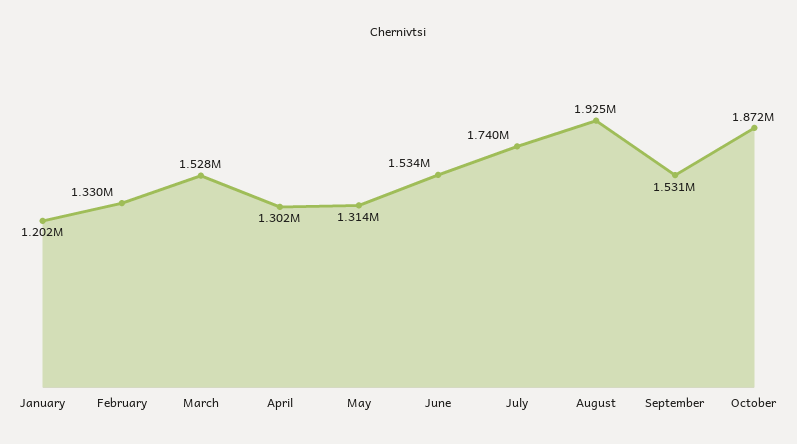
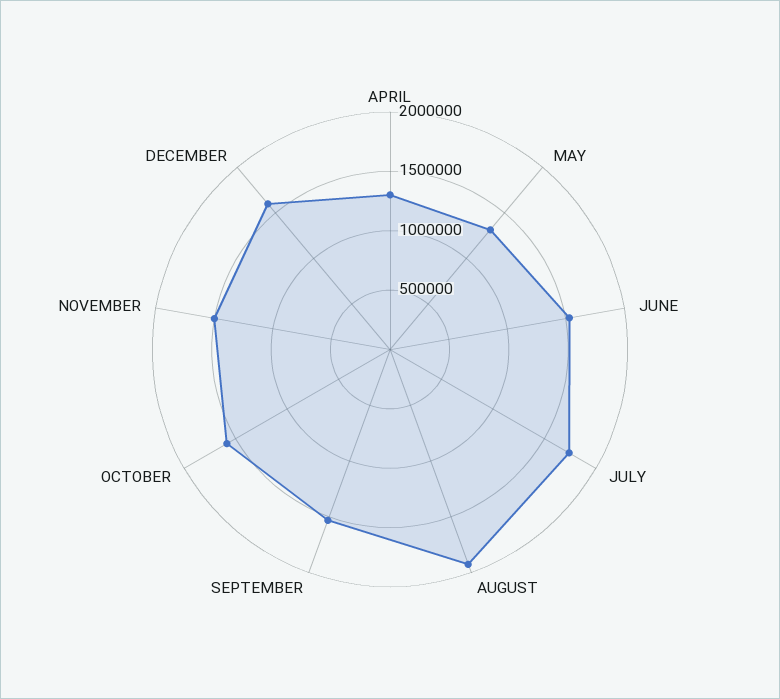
January: 1202000 -> none
February: 1330000 -> none
March: 1528000 -> none
October: 1872000 -> 1600000
NOVEMBER: none -> 1500000
DECEMBER: none -> 1600000

